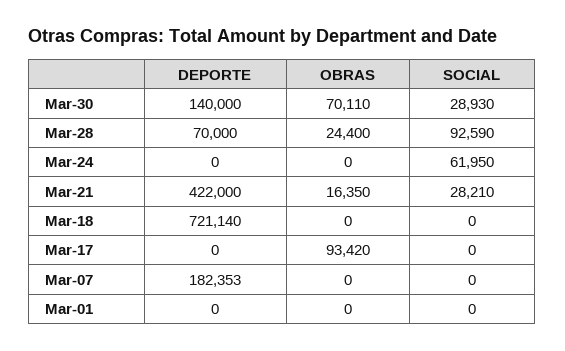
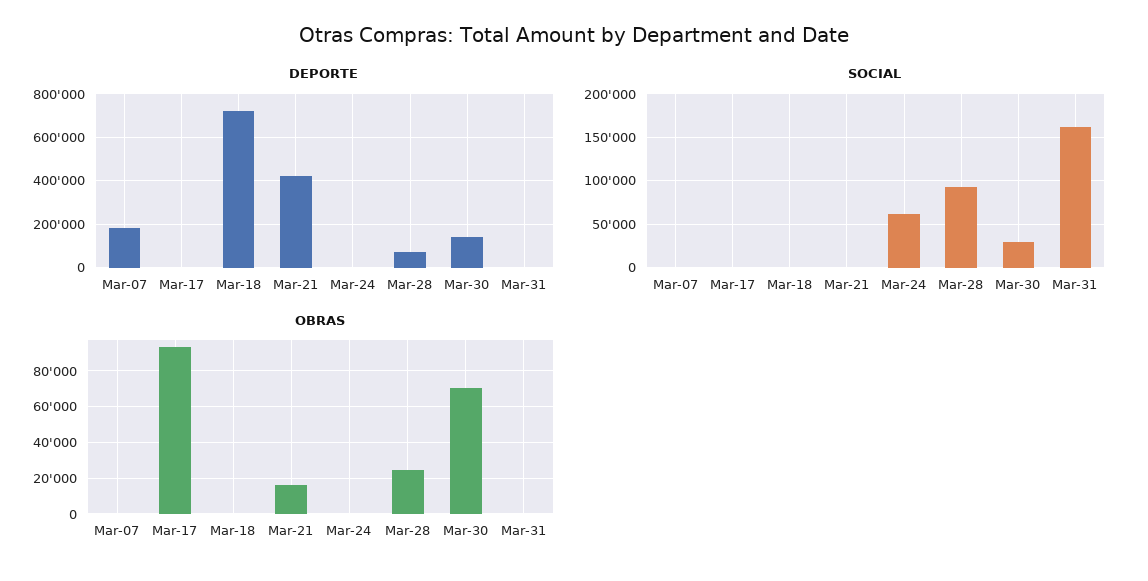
SOCIAL, Mar-21: 28210 -> 0
DEPORTE, Mar-01: 0 -> none
OBRAS, Mar-01: 0 -> none
SOCIAL, Mar-01: 0 -> none
DEPORTE, Mar-31: none -> 0
SOCIAL, Mar-31: none -> 160000
OBRAS, Mar-31: none -> 0

